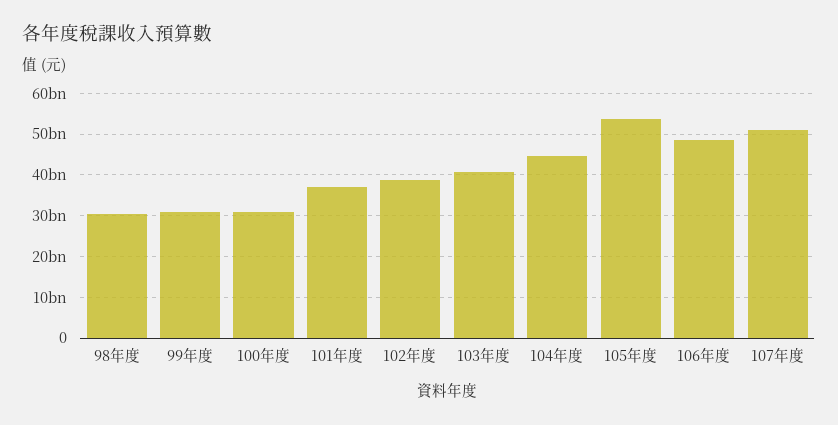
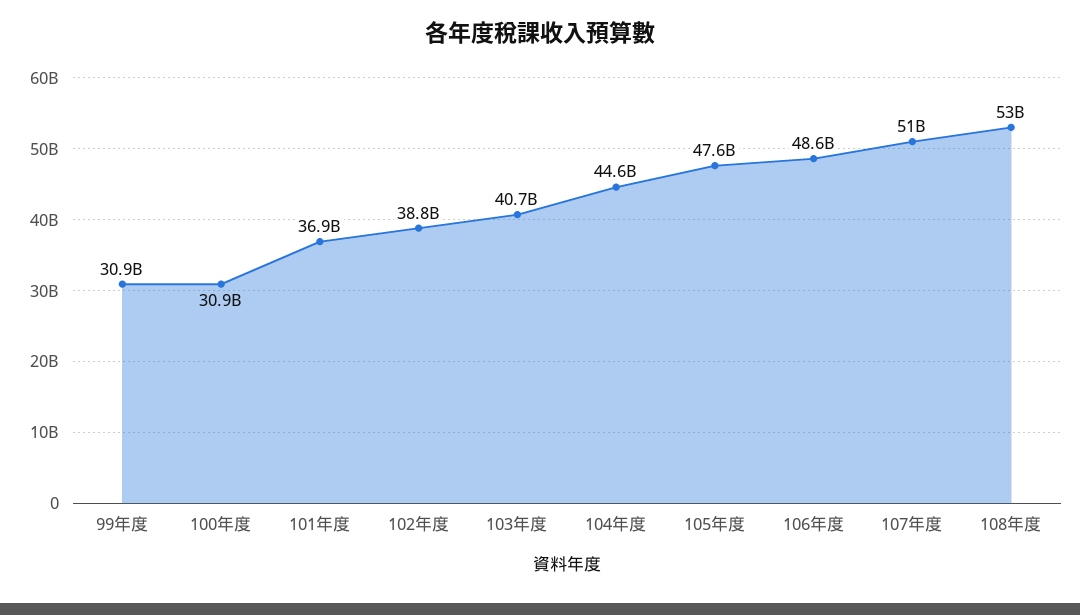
98年度: 30000000000 -> none
105年度: 54000000000 -> 47600000000
108年度: none -> 53000000000

